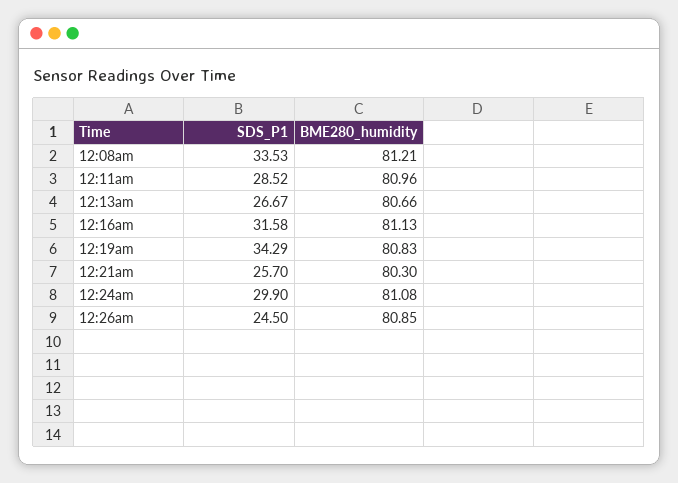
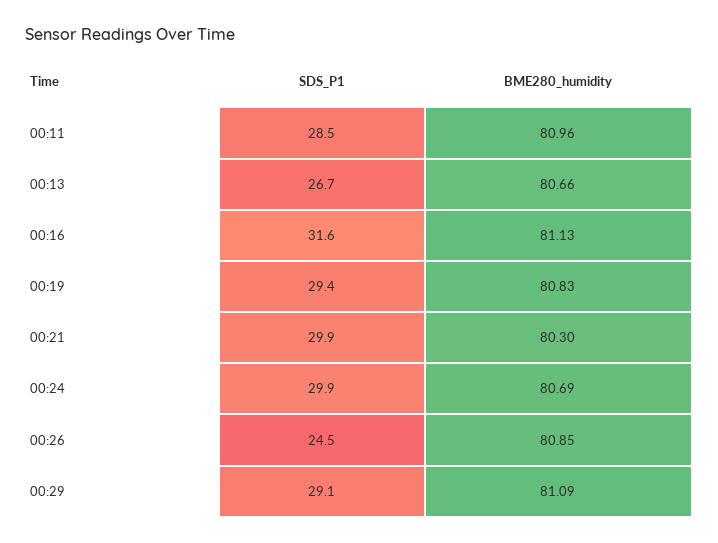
SDS_P1, 12:08am: 33.53 -> none
BME280_humidity, 12:08am: 81.21 -> none
SDS_P1, 12:19am: 34.29 -> 29.4
SDS_P1, 12:21am: 25.7 -> 29.9
BME280_humidity, 12:24am: 81.08 -> 80.69
SDS_P1, 00:29: none -> 29.1
BME280_humidity, 00:29: none -> 81.09

